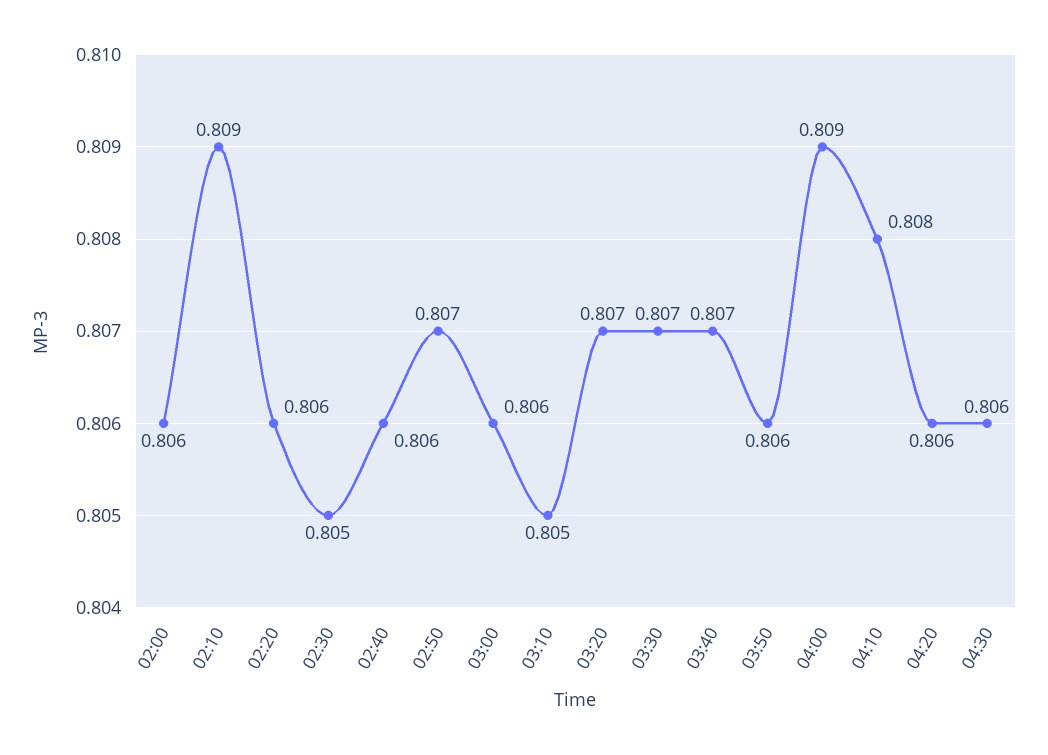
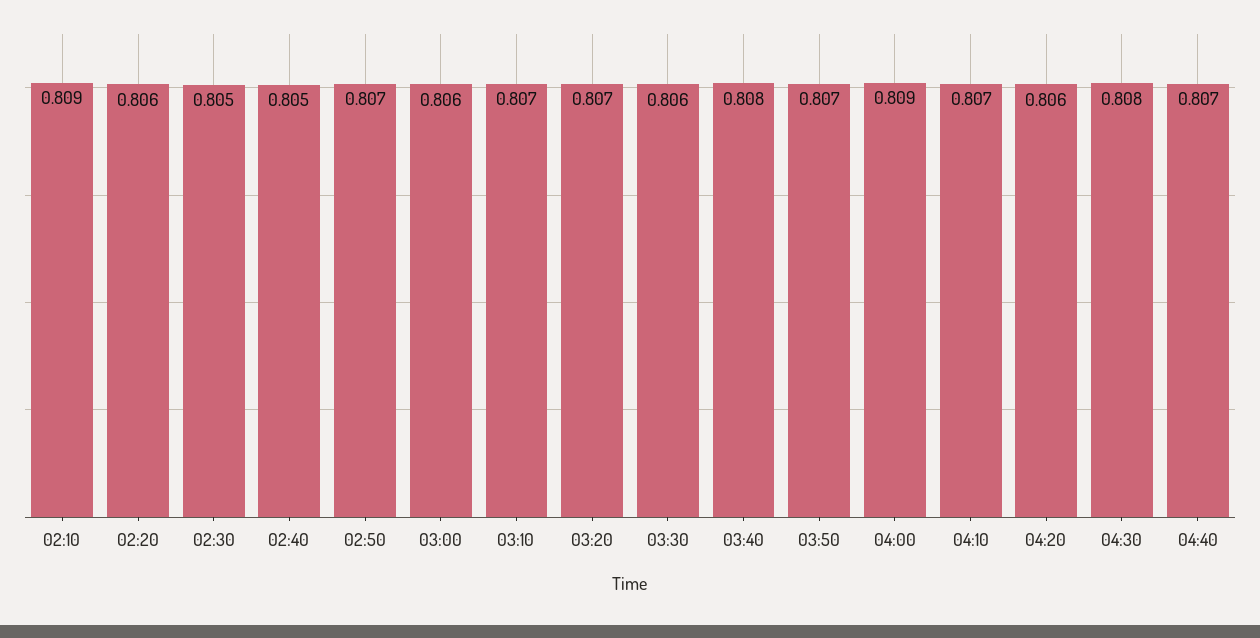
02:00: 0.806 -> none
02:40: 0.806 -> 0.805
03:10: 0.805 -> 0.807
03:30: 0.807 -> 0.806
03:40: 0.807 -> 0.808
03:50: 0.806 -> 0.807
04:10: 0.808 -> 0.807
04:30: 0.806 -> 0.808
04:40: none -> 0.807

